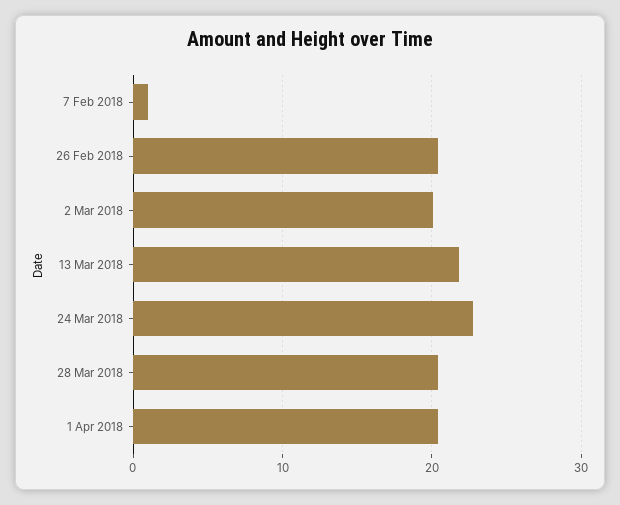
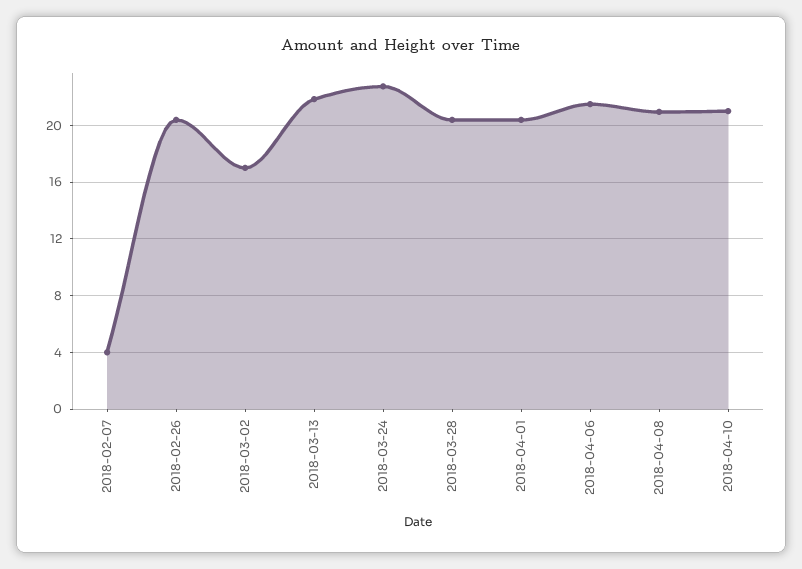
7 Feb 2018: 1 -> 4
2 Mar 2018: 20 -> 17
2018-04-06: none -> 21.5
2018-04-08: none -> 21
2018-04-10: none -> 21

